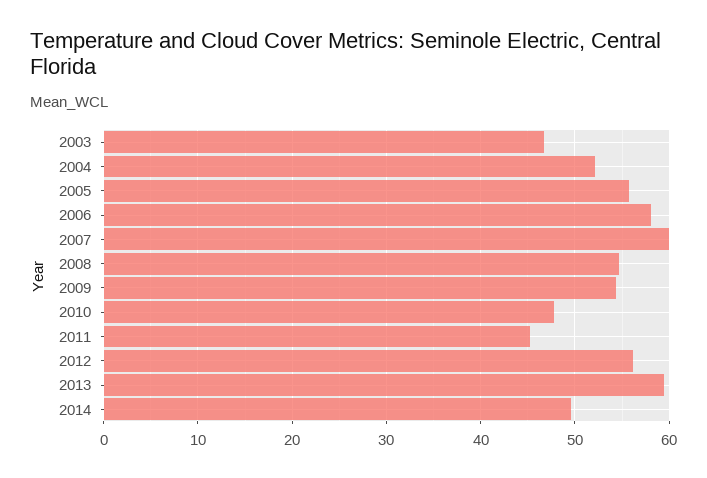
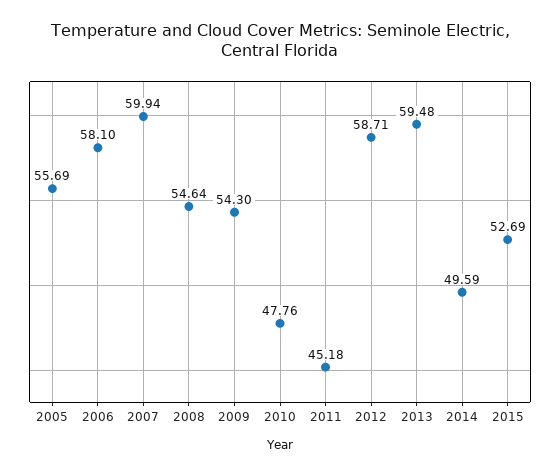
2003: 47 -> none
2004: 52 -> none
2012: 56 -> 58.71
2015: none -> 52.69

